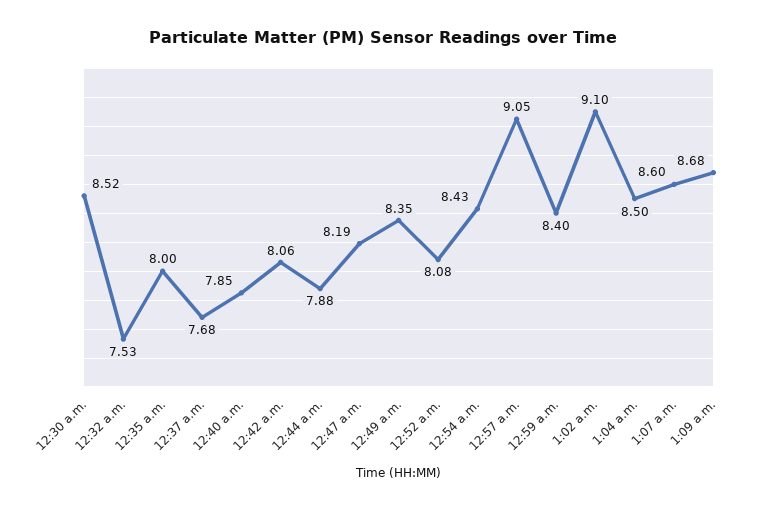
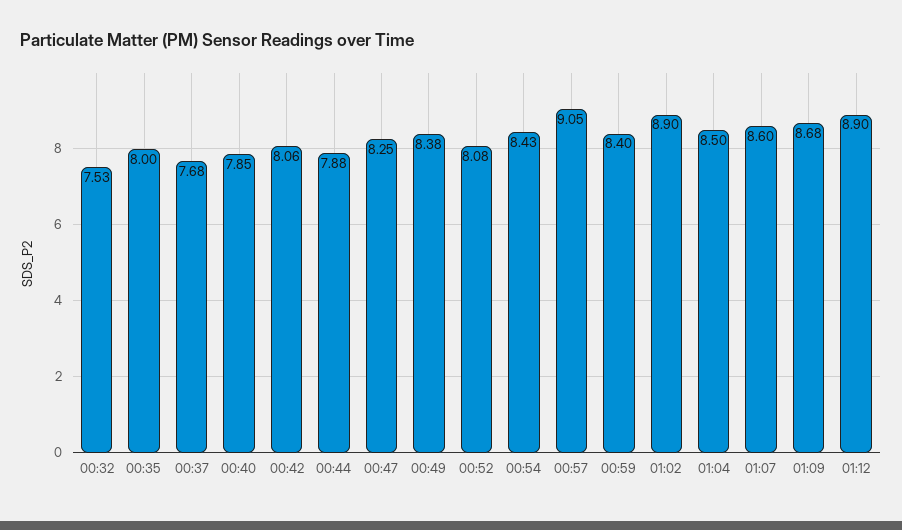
12:30 a.m.: 8.52 -> none
12:47 a.m.: 8.19 -> 8.25
12:49 a.m.: 8.35 -> 8.38
1:02 a.m.: 9.1 -> 8.9
01:12: none -> 8.9

